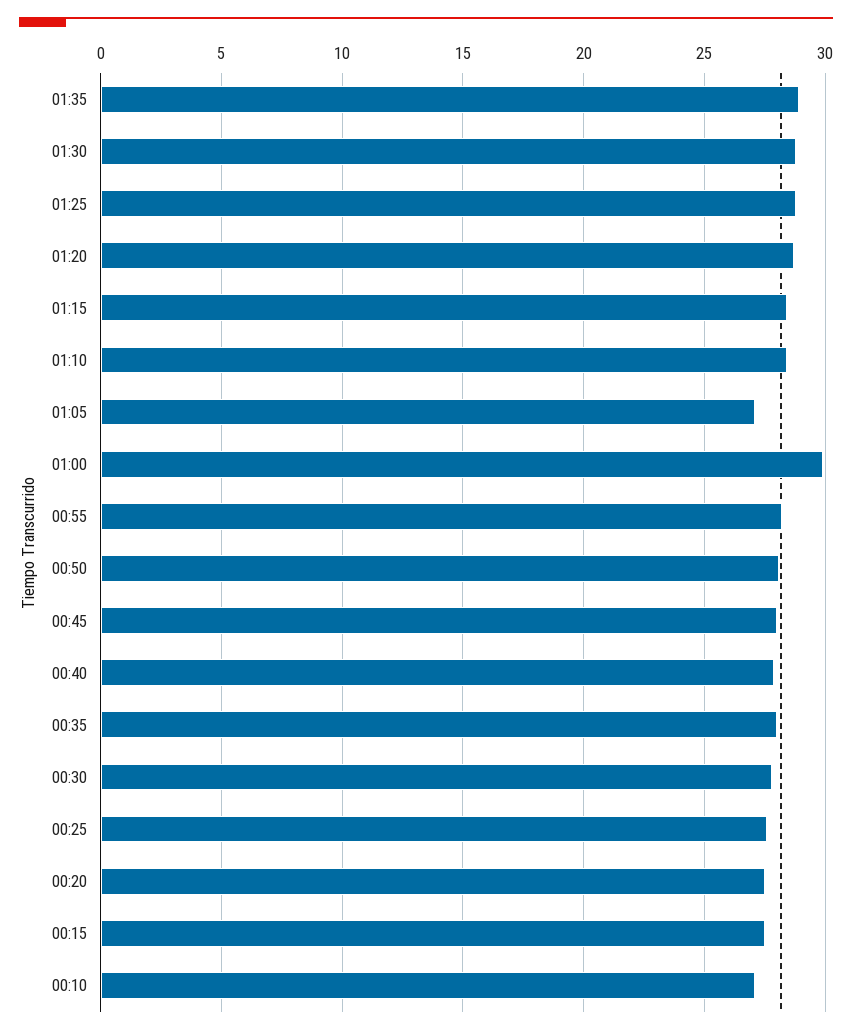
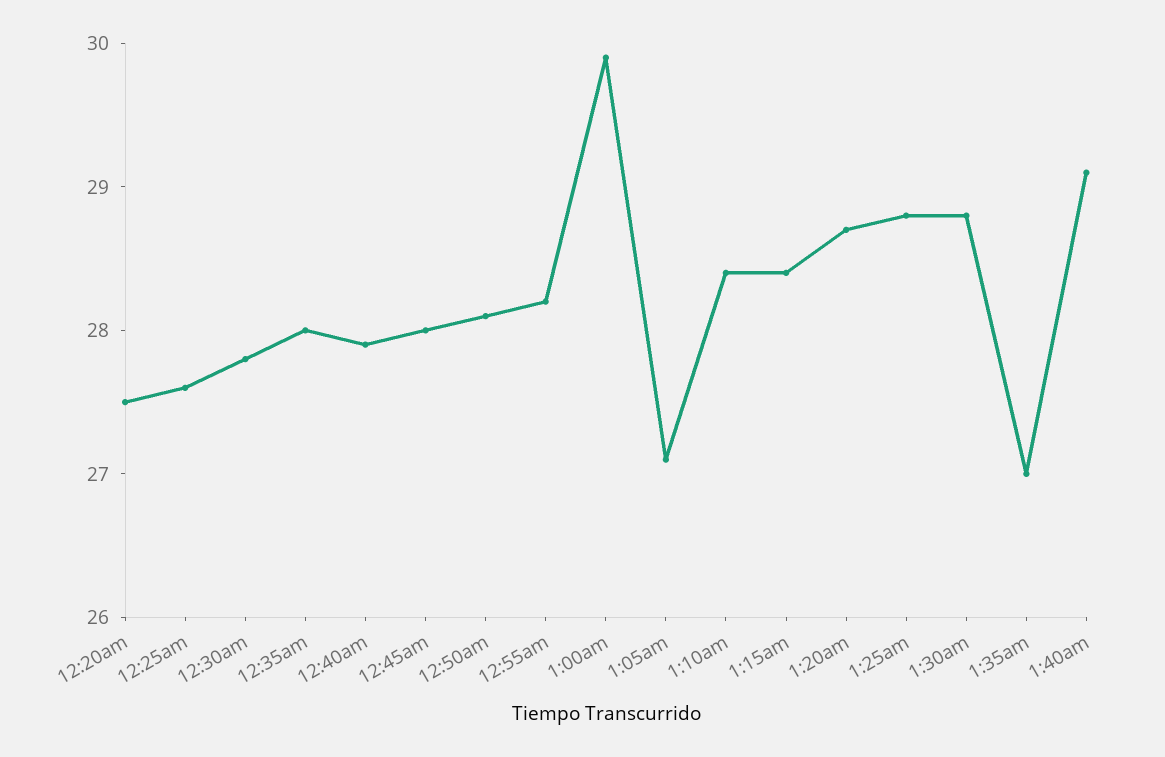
01:35: 29 -> 27
00:15: 27.5 -> none
00:10: 27 -> none
1:40am: none -> 29.1

